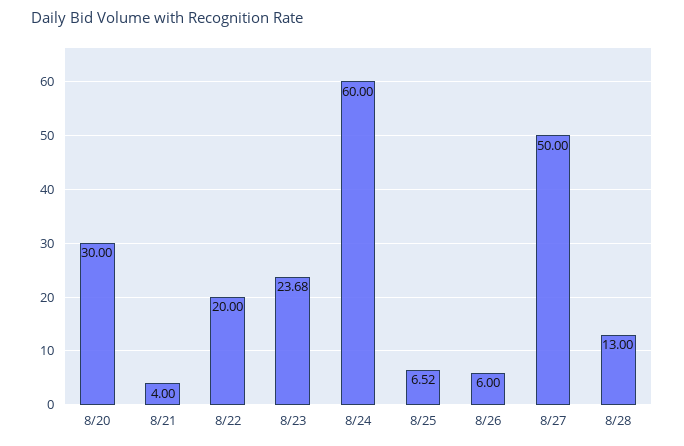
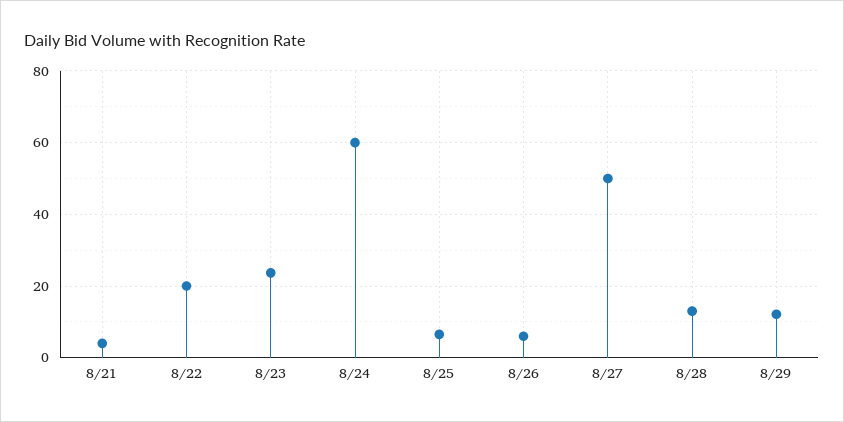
8/20: 30 -> none
8/29: none -> 12

